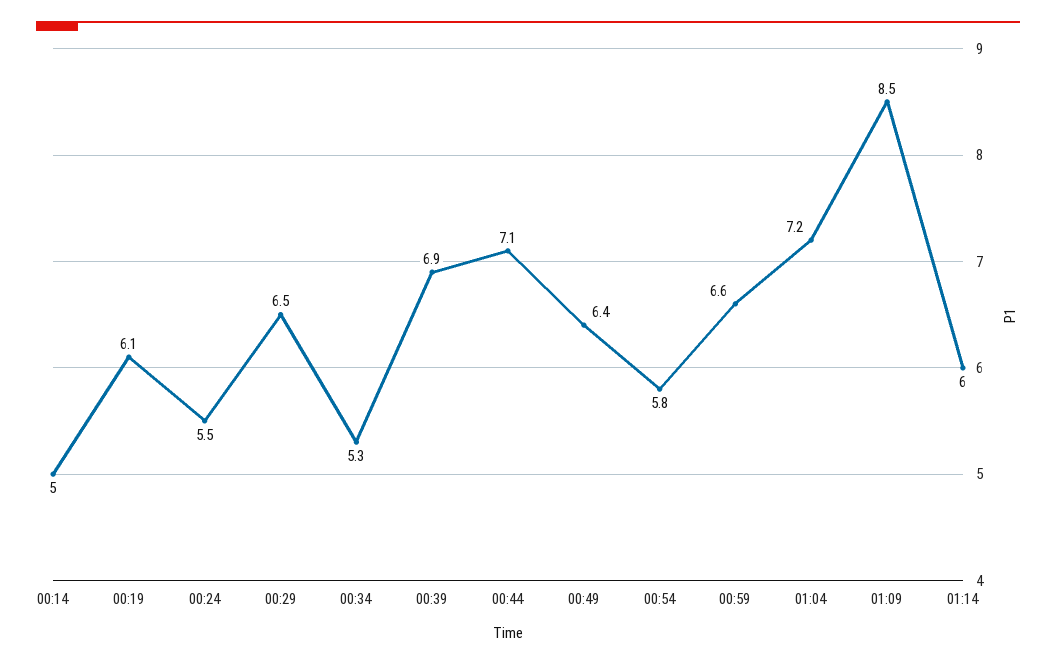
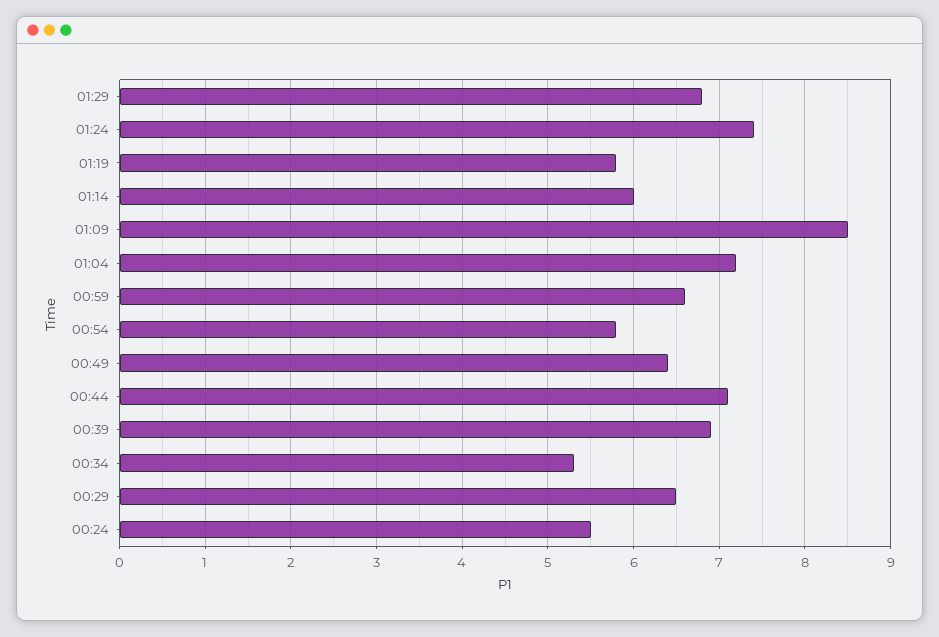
00:14: 5 -> none
00:19: 6.1 -> none
01:29: none -> 6.8
01:24: none -> 7.4
01:19: none -> 5.8

